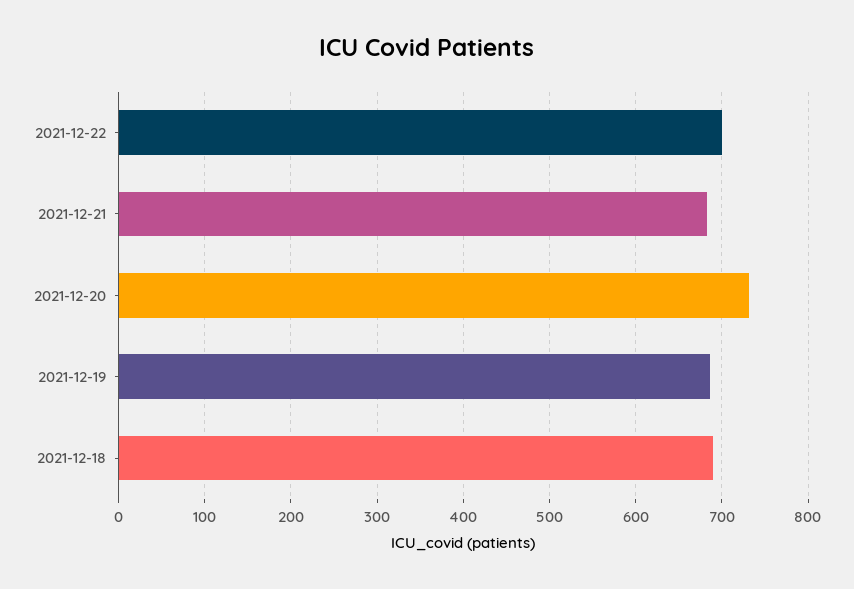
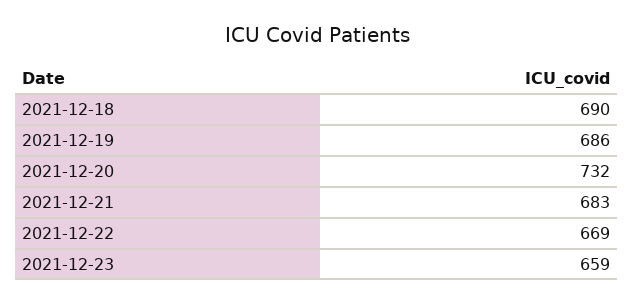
2021-12-22: 700 -> 669
2021-12-23: none -> 659

